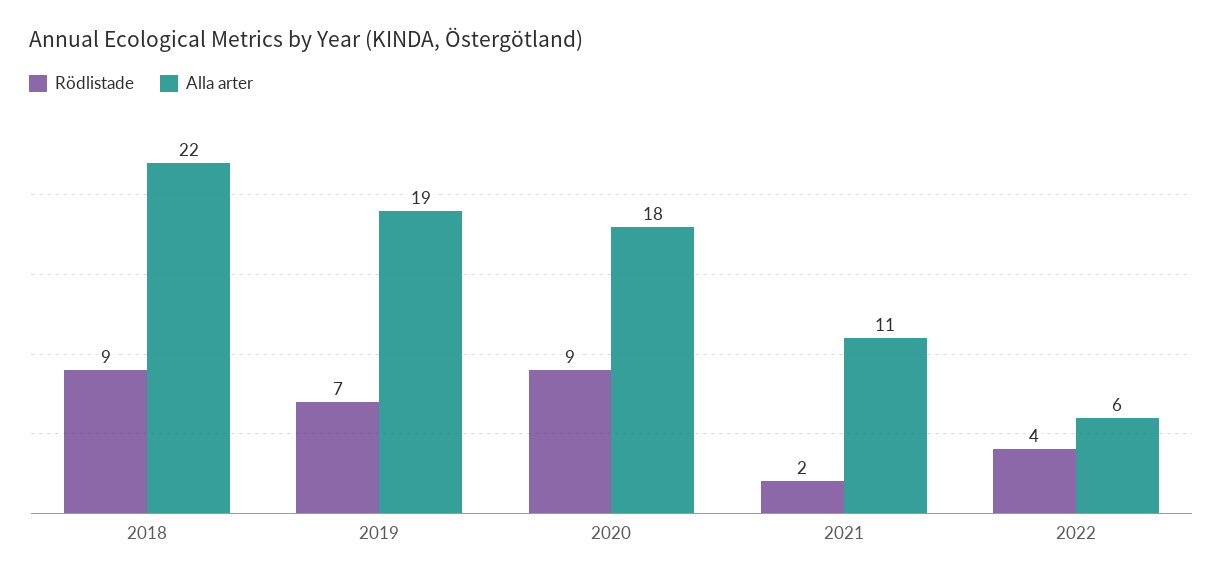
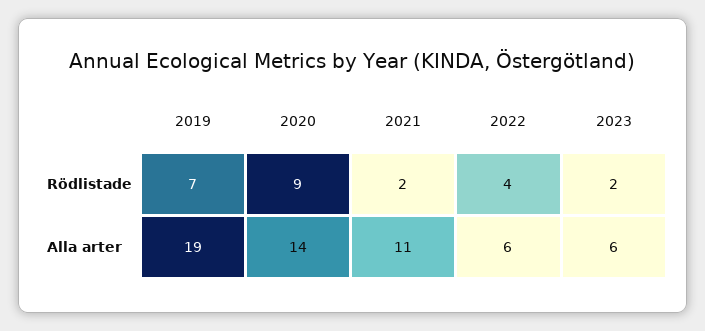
Rödlistade, 2018: 9 -> none
Alla arter, 2018: 22 -> none
Alla arter, 2020: 18 -> 14
Rödlistade, 2023: none -> 2
Alla arter, 2023: none -> 6

